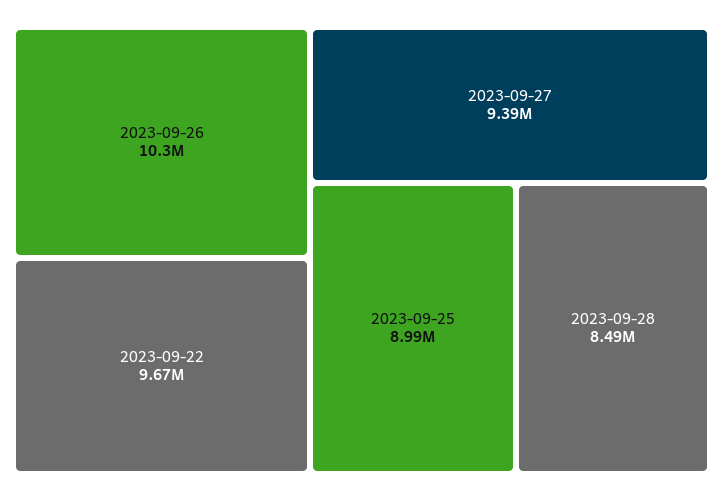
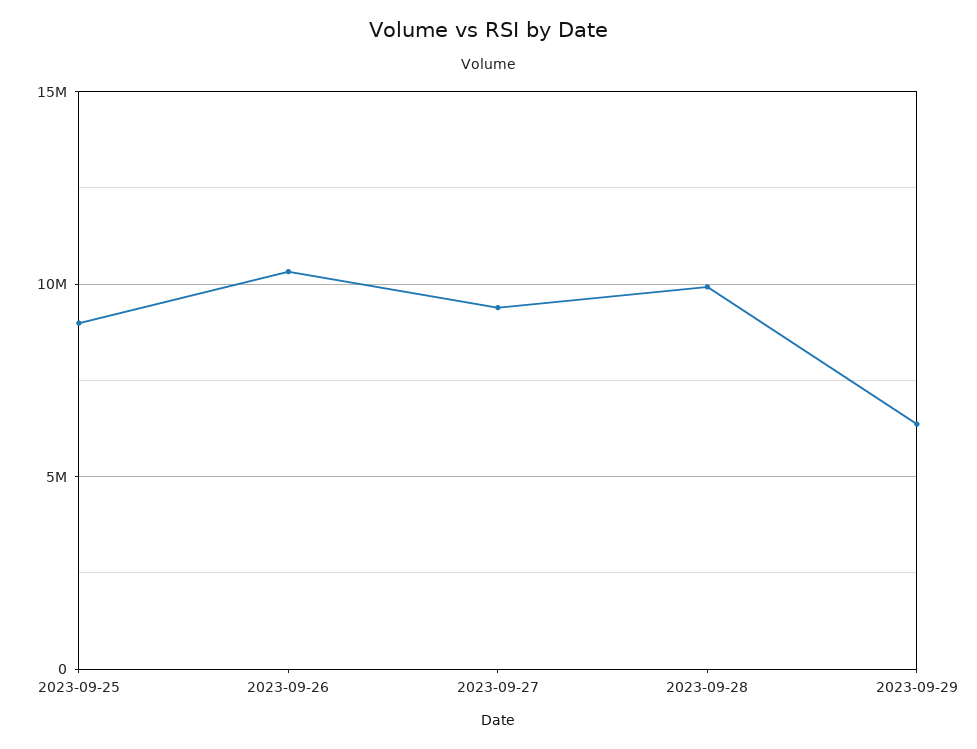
2023-09-22: 9670000 -> none
2023-09-28: 8490000 -> 10000000
2023-09-29: none -> 6500000

